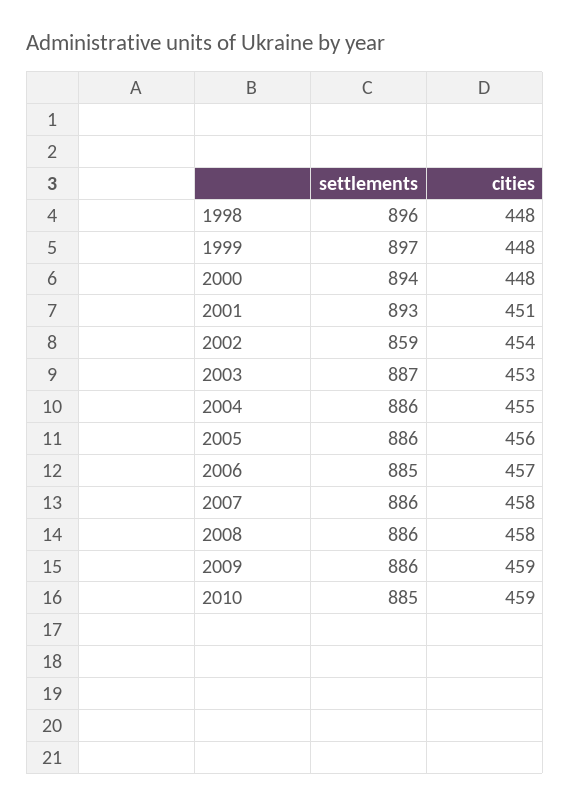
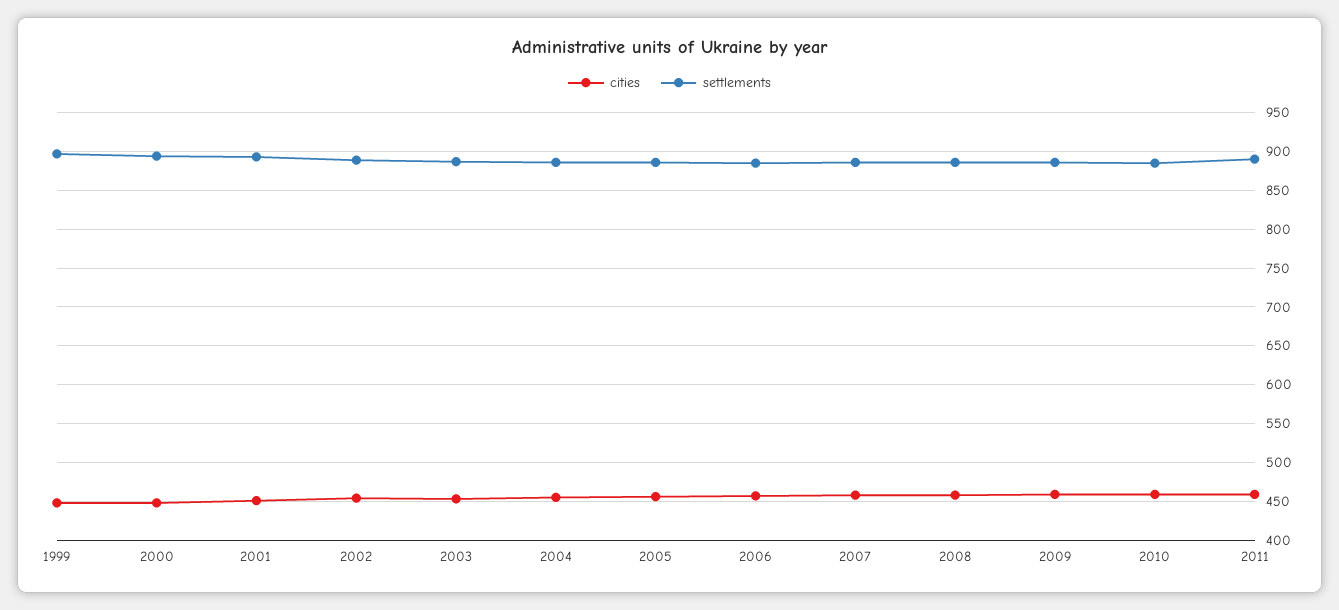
settlements, 1998: 896 -> none
cities, 1998: 448 -> none
settlements, 2002: 859 -> 890
cities, 2011: none -> 460
settlements, 2011: none -> 890

